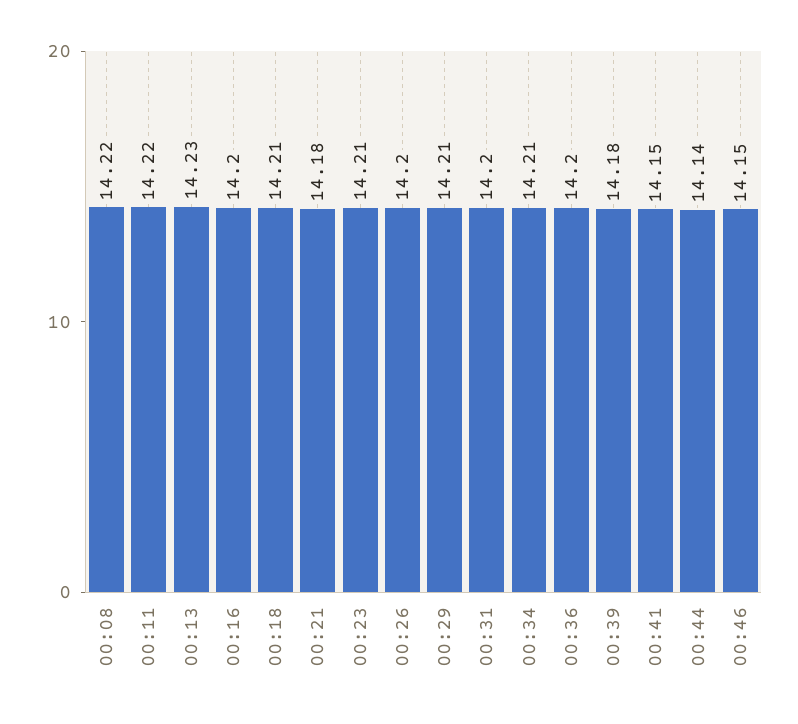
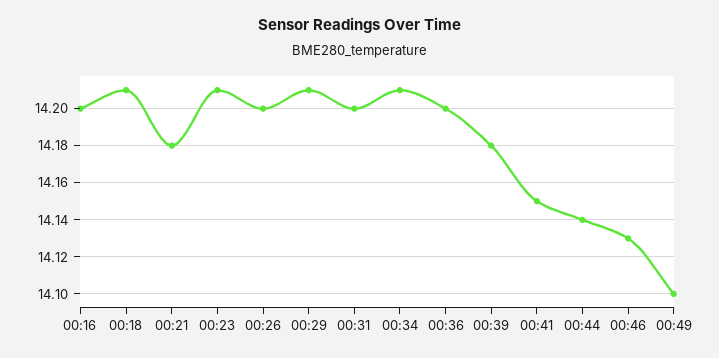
00:08: 14.22 -> none
00:11: 14.22 -> none
00:13: 14.23 -> none
00:46: 14.15 -> 14.13
00:49: none -> 14.1

